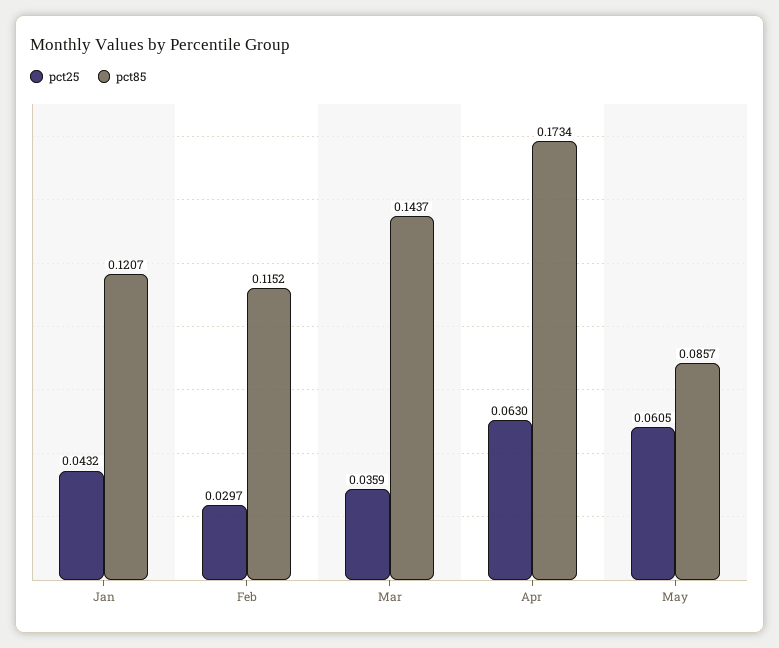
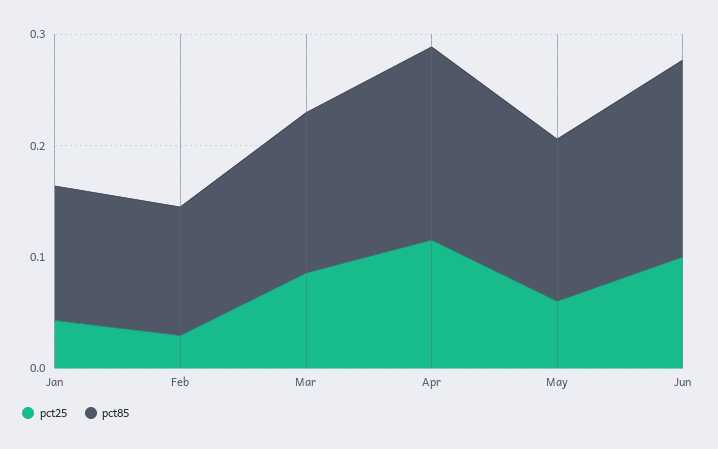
pct25, Mar: 0.0359 -> 0.08
pct25, Apr: 0.063 -> 0.12
pct85, May: 0.0857 -> 0.14
pct25, Jun: none -> 0.1
pct85, Jun: none -> 0.18

